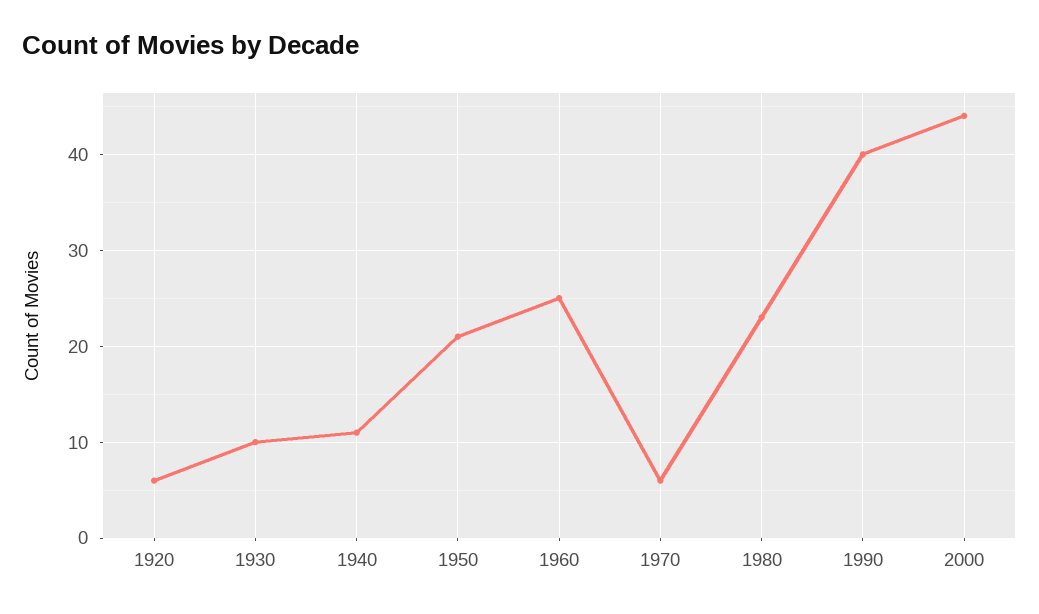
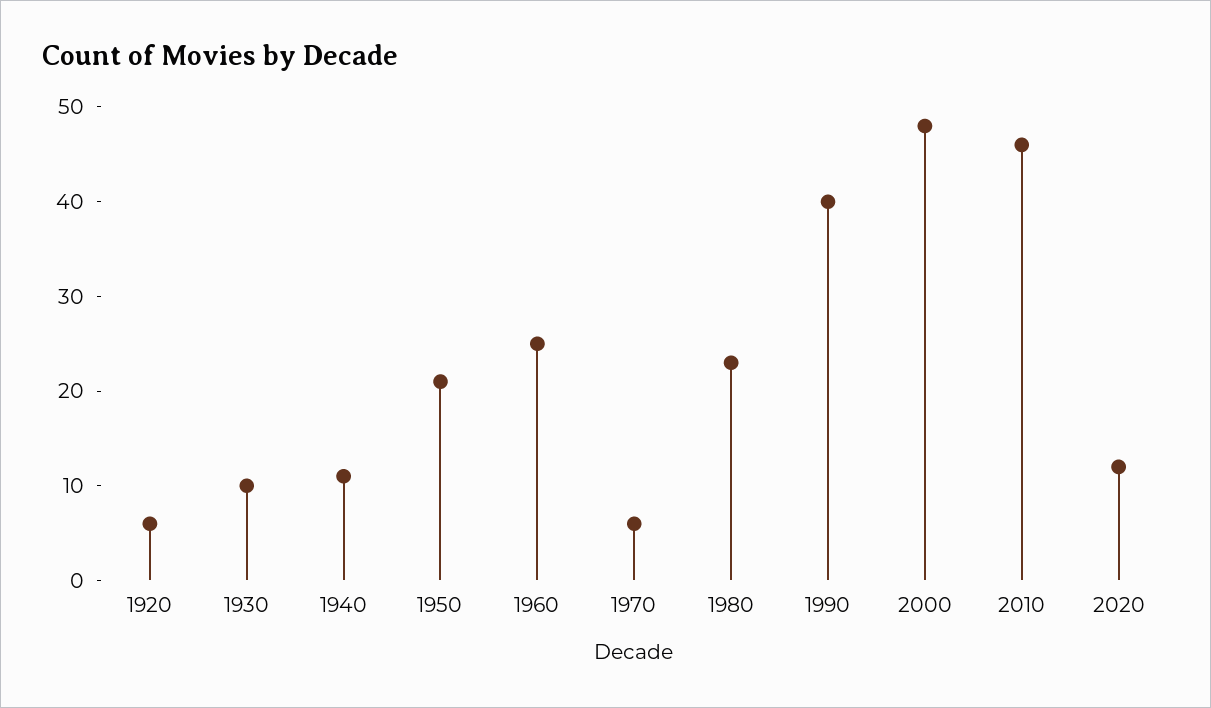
2000: 44 -> 48
2010: none -> 46
2020: none -> 12

